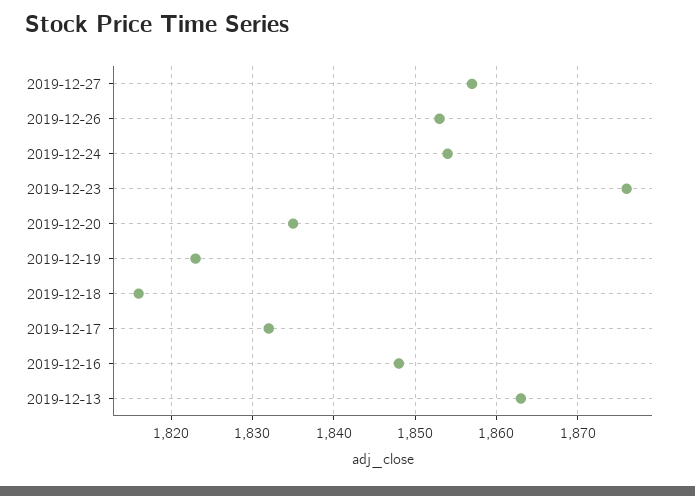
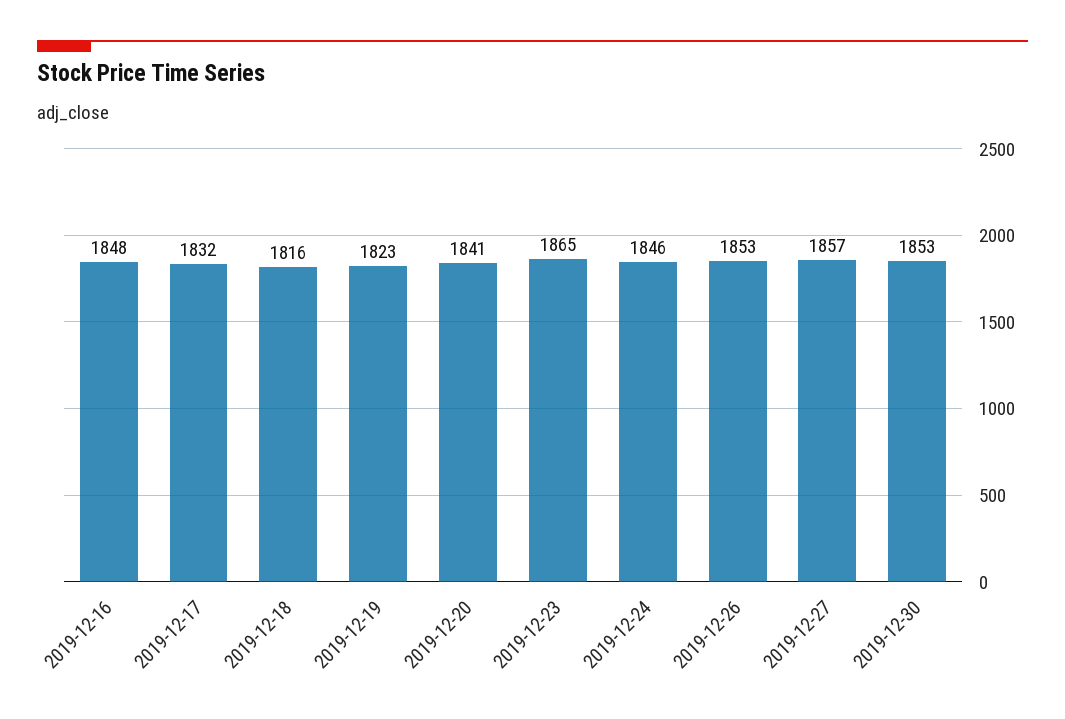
2019-12-24: 1854 -> 1846
2019-12-23: 1876 -> 1865
2019-12-20: 1835 -> 1841
2019-12-13: 1863 -> none
2019-12-30: none -> 1853

